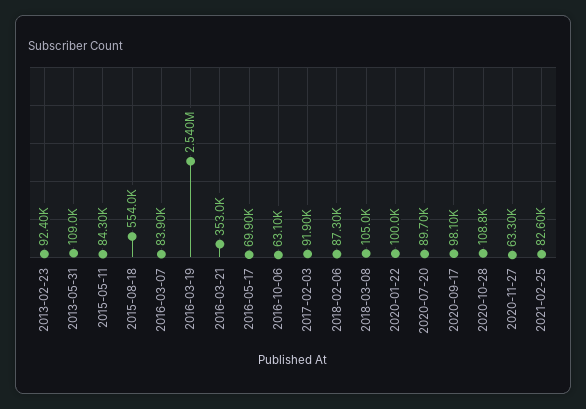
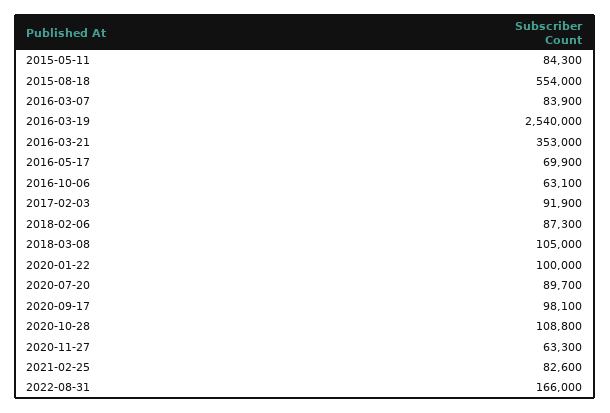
2013-02-23: 92400 -> none
2013-05-31: 109000 -> none
2022-08-31: none -> 166000

